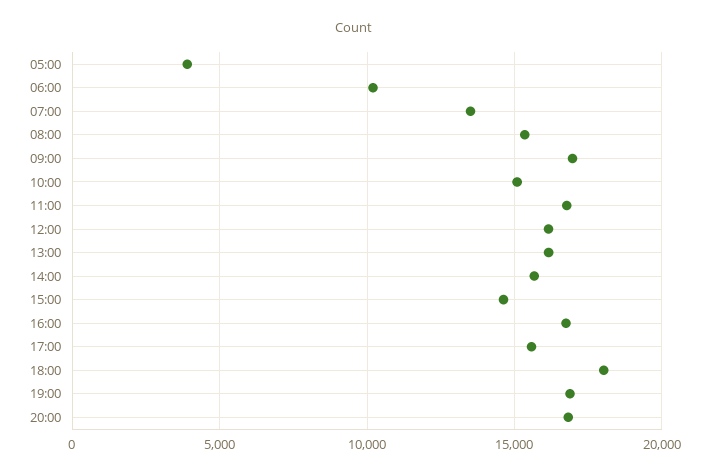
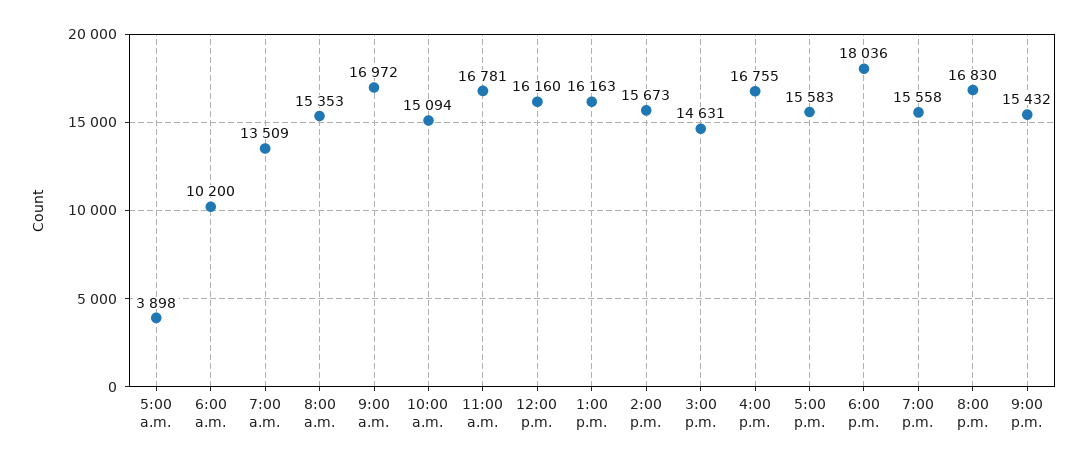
19:00: 17000 -> 15558
9:00 p.m.: none -> 15432

